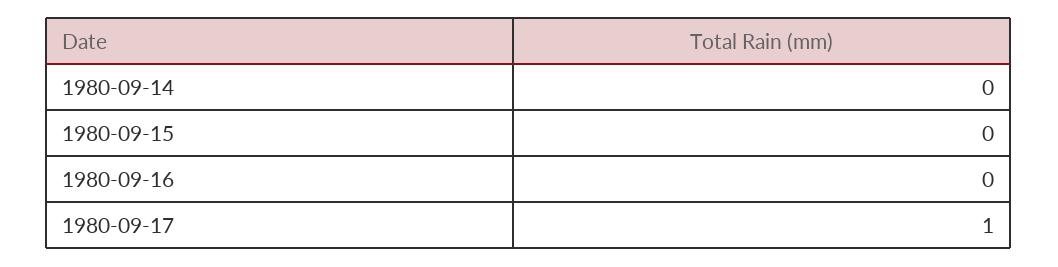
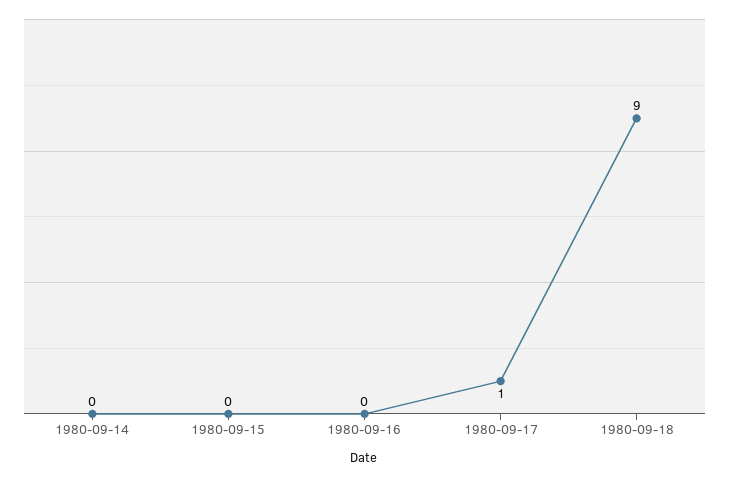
1980-09-18: none -> 9

